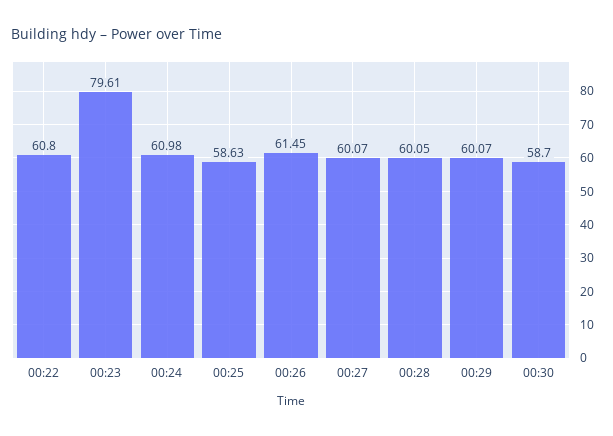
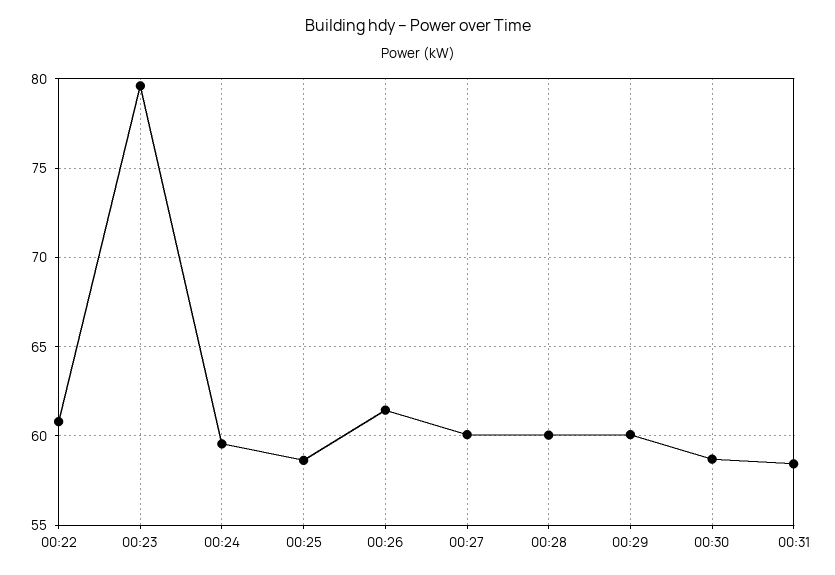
00:24: 60.98 -> 59.5
00:31: none -> 58.5

